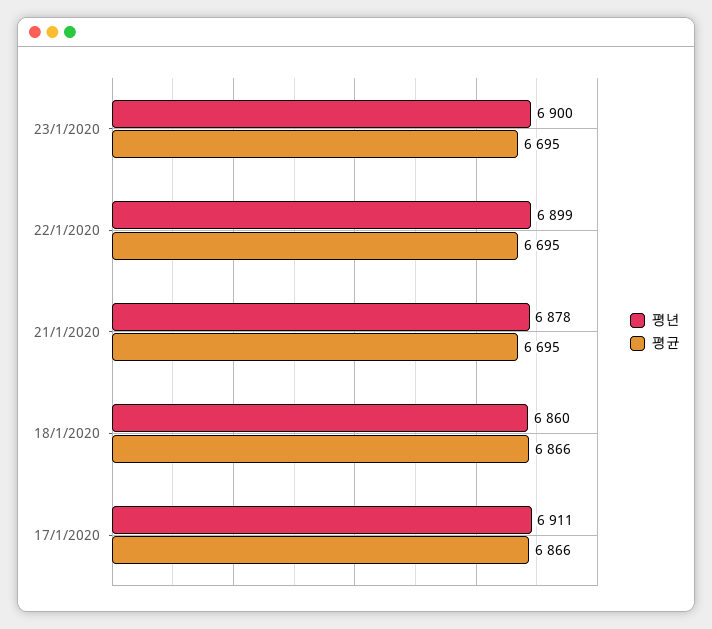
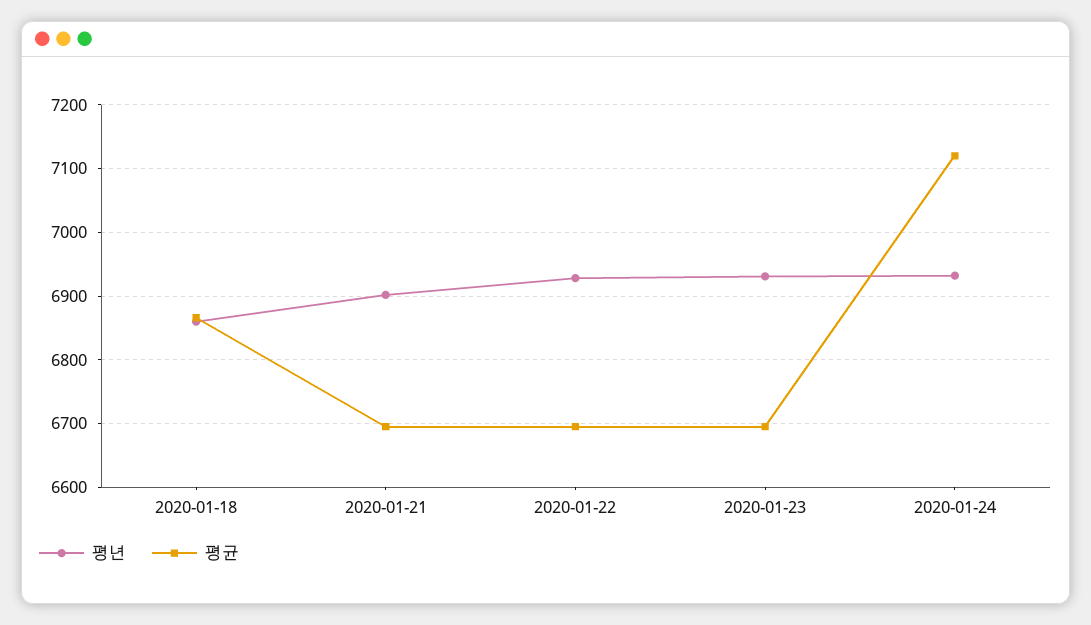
평년, 23/1/2020: 6900 -> 6930
평년, 22/1/2020: 6899 -> 6930
평년, 21/1/2020: 6878 -> 6900
평년, 17/1/2020: 6911 -> none
평균, 17/1/2020: 6866 -> none
평년, 2020-01-24: none -> 6930
평균, 2020-01-24: none -> 7120

